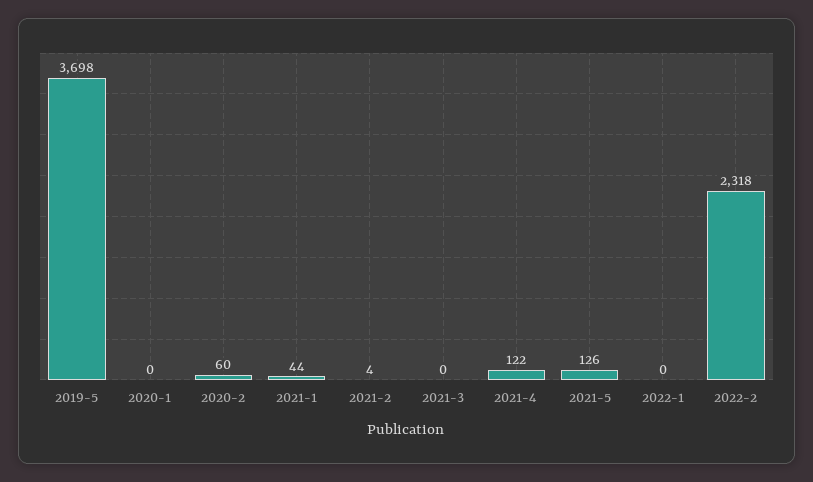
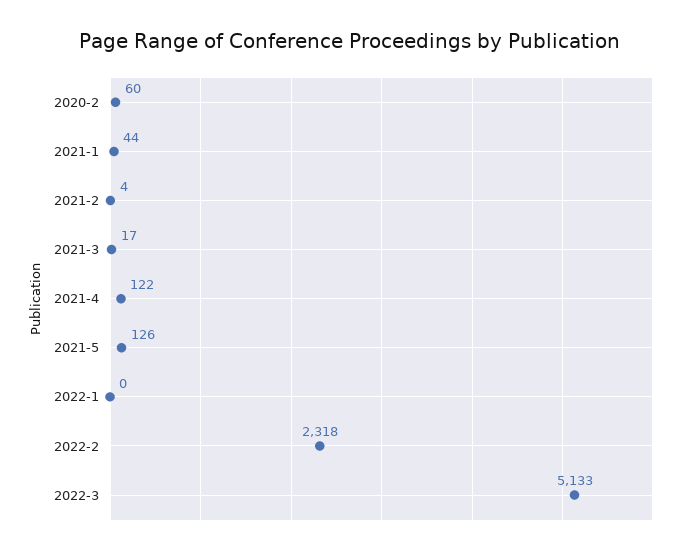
2019-5: 3698 -> none
2020-1: 0 -> none
2021-3: 0 -> 17
2022-3: none -> 5133

